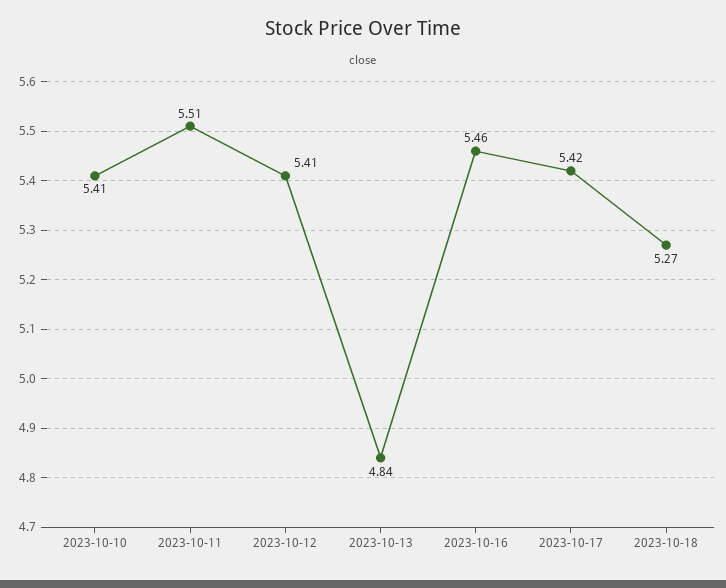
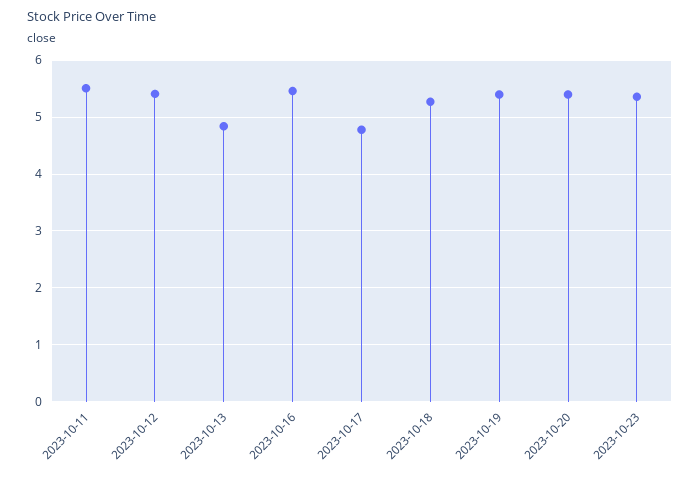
2023-10-10: 5.41 -> none
2023-10-17: 5.42 -> 4.8
2023-10-19: none -> 5.4
2023-10-20: none -> 5.4
2023-10-23: none -> 5.4

